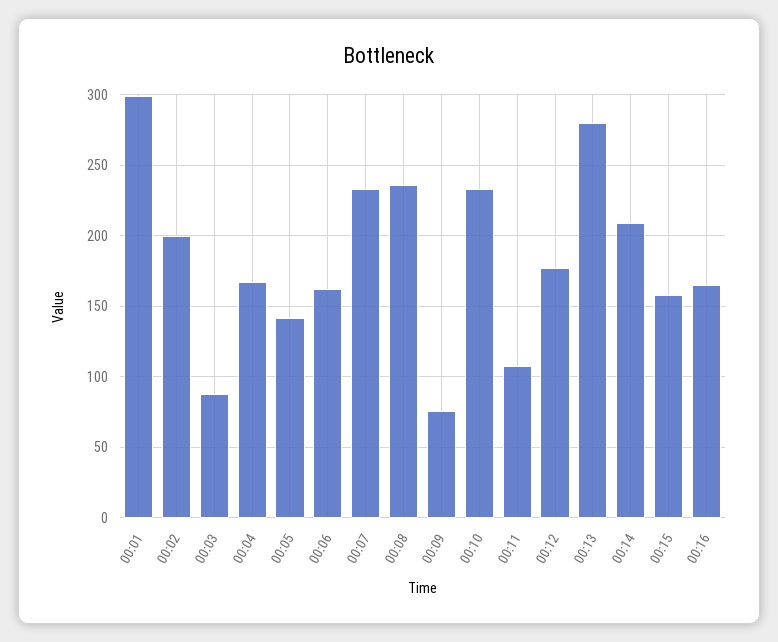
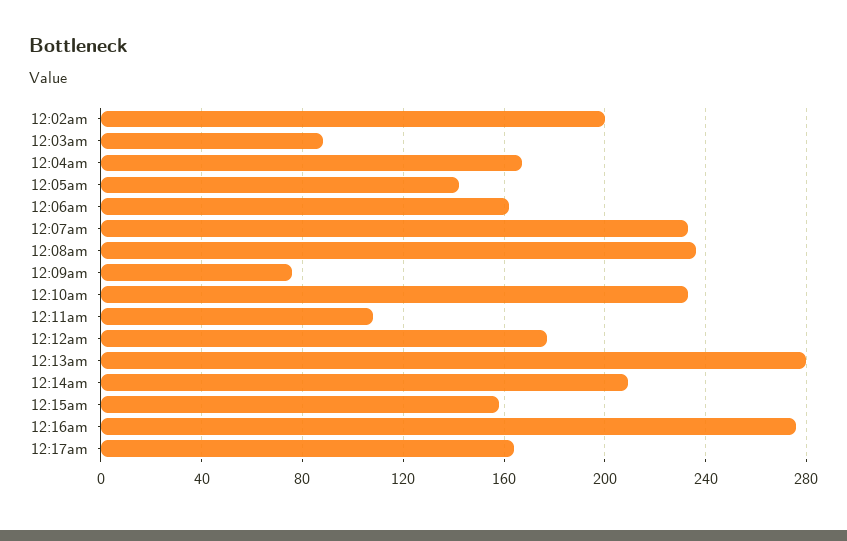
00:01: 300 -> none
00:16: 165 -> 275
12:17am: none -> 165

